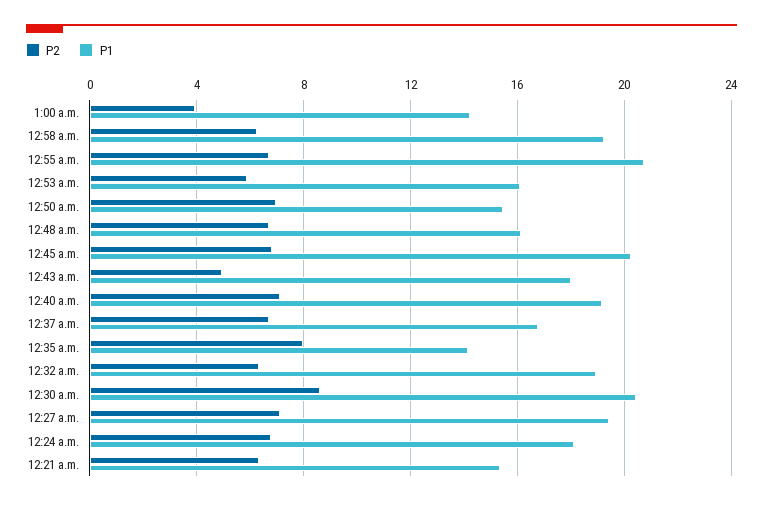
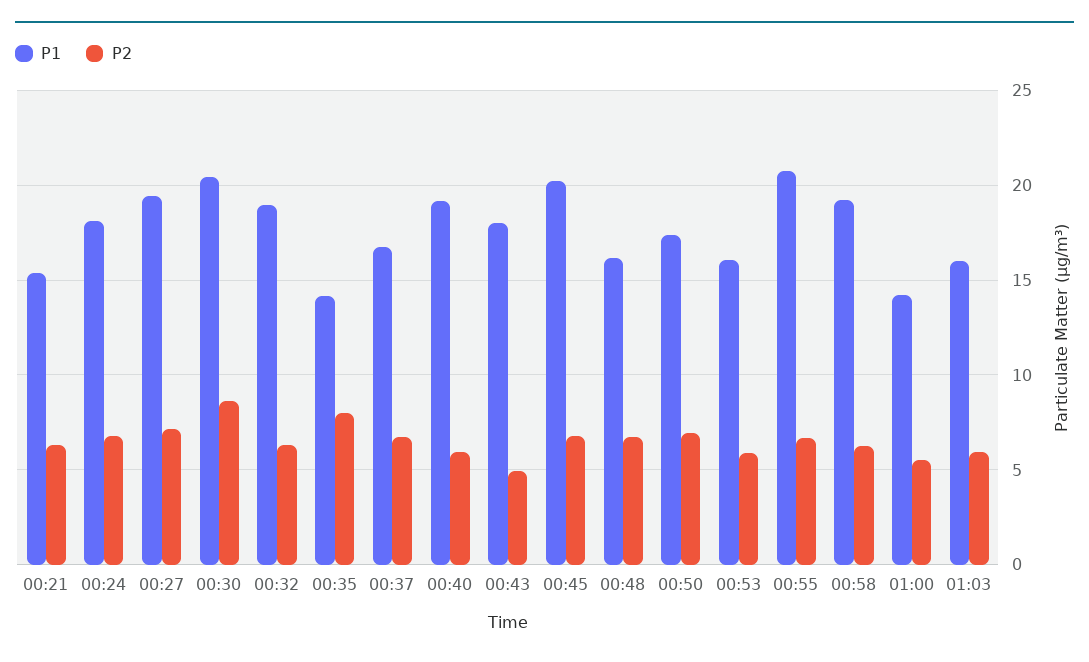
P2, 1:00 a.m.: 4 -> 5.5
P1, 12:50 a.m.: 15.5 -> 17.5
P2, 12:40 a.m.: 7 -> 6
P1, 01:03: none -> 16
P2, 01:03: none -> 6

